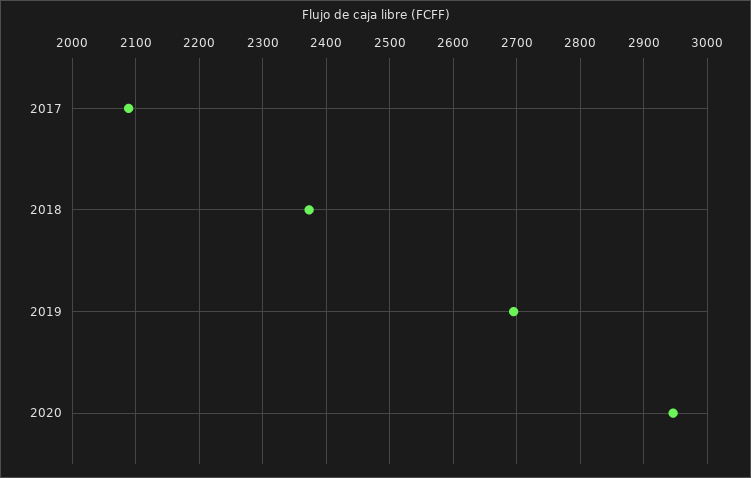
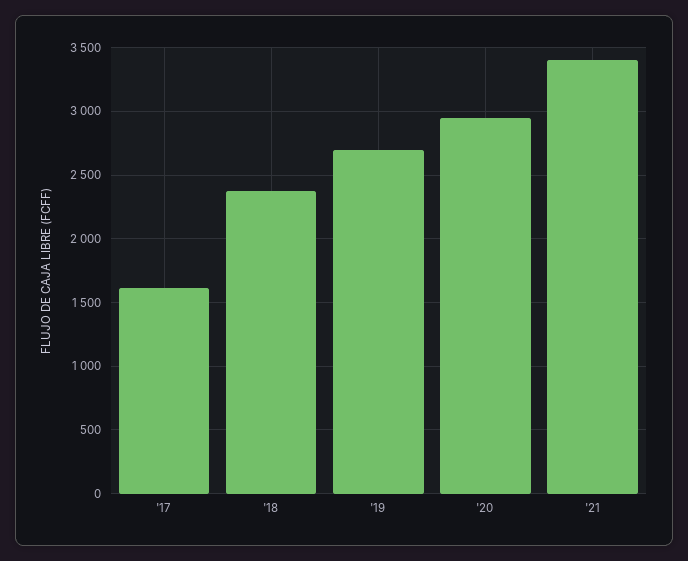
2017: 2090 -> 1600
'21: none -> 3400

